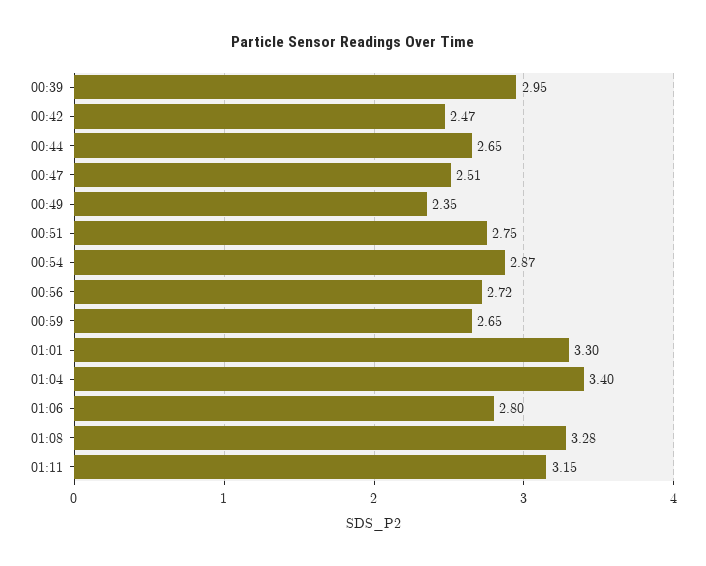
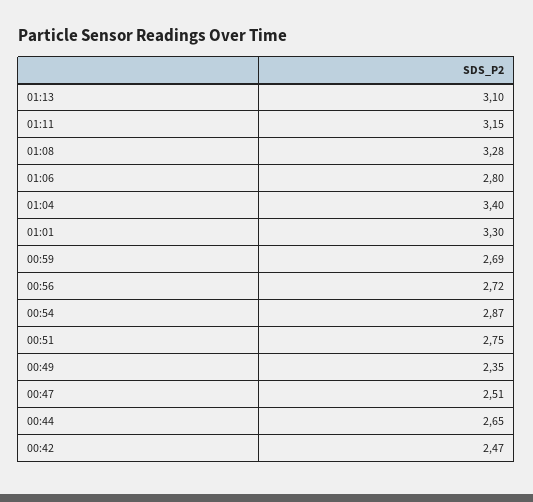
00:39: 2.95 -> none
00:59: 2.65 -> 2.69
01:13: none -> 3.1

